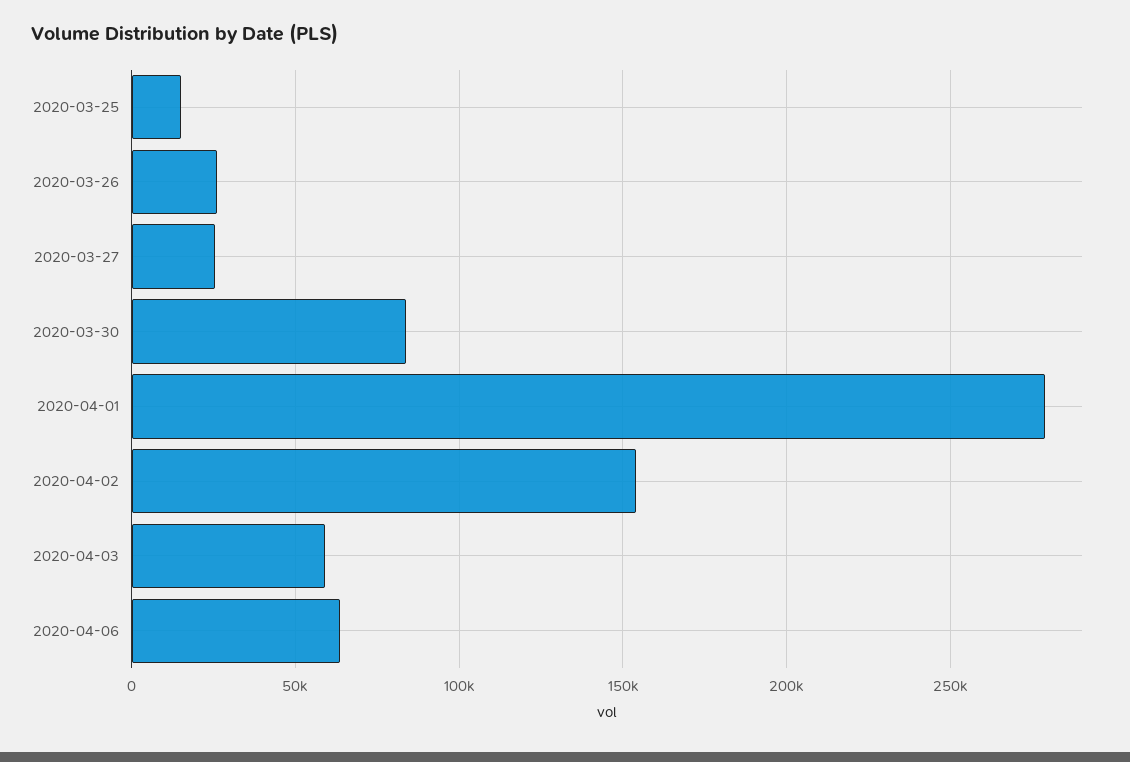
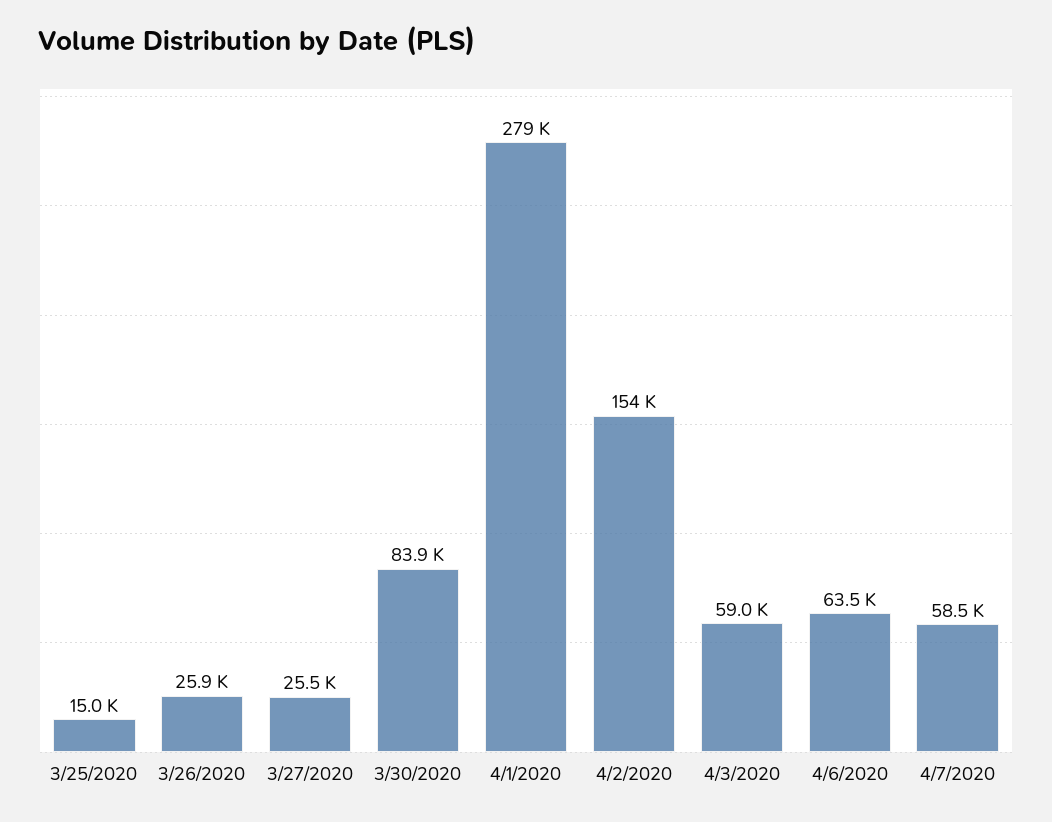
4/7/2020: none -> 58500

